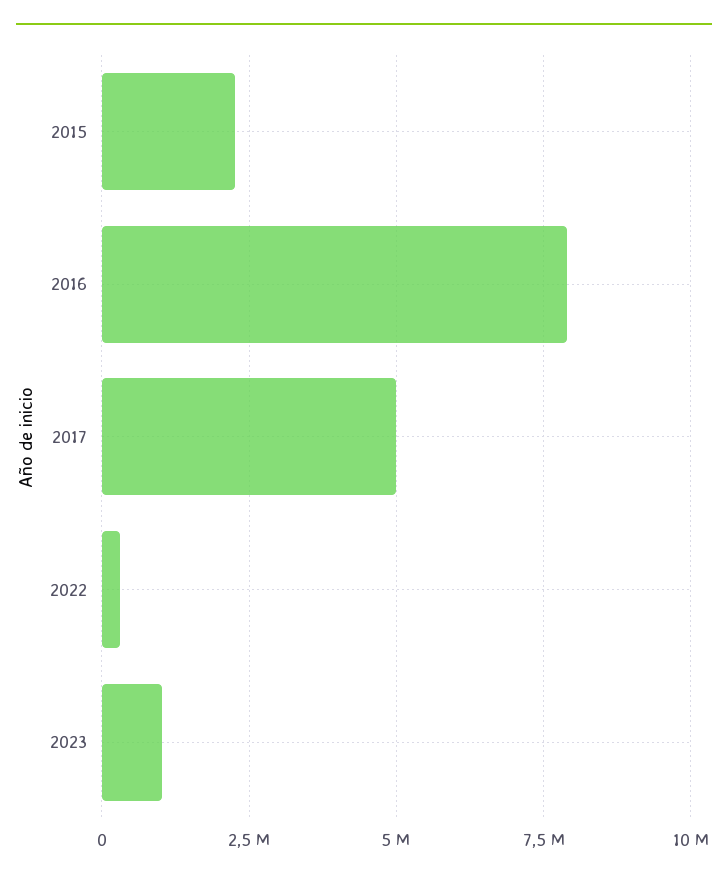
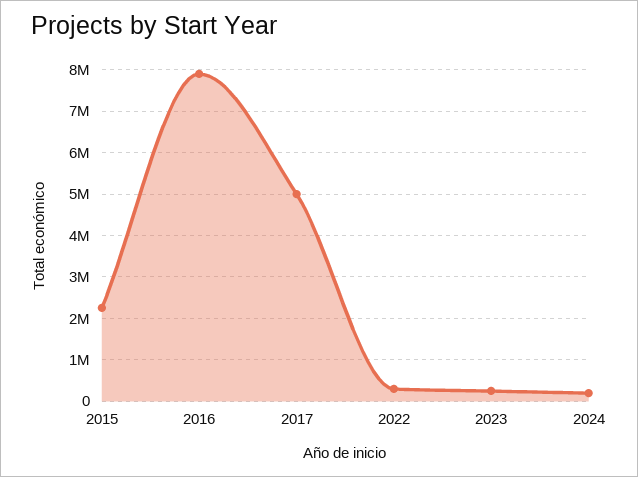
2023: 1000000 -> 200000
2024: none -> 200000

